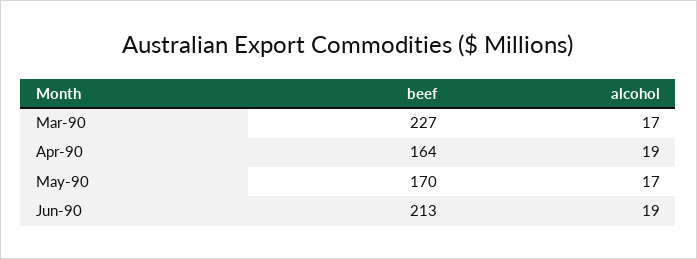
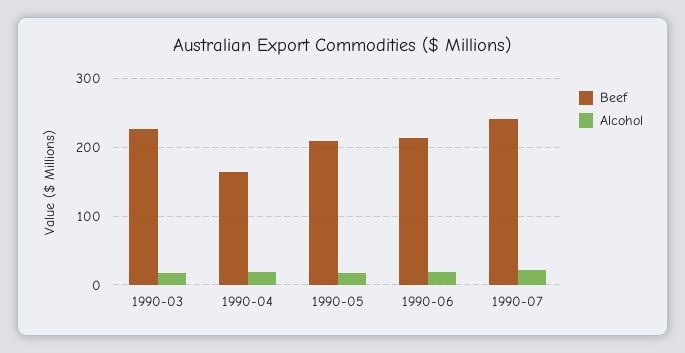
beef, May-90: 170 -> 210
beef, 1990-07: none -> 240
alcohol, 1990-07: none -> 20

